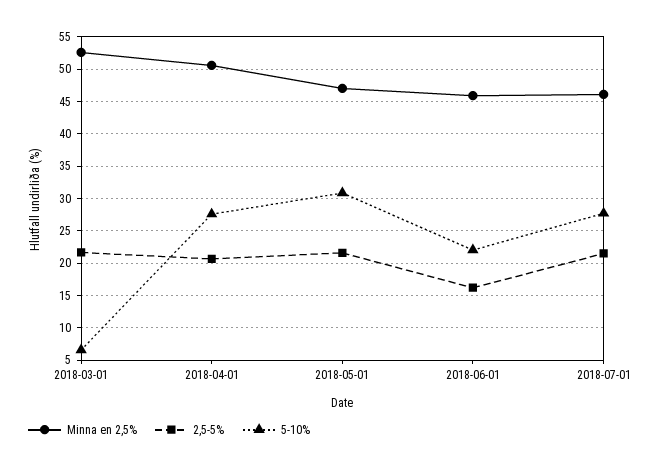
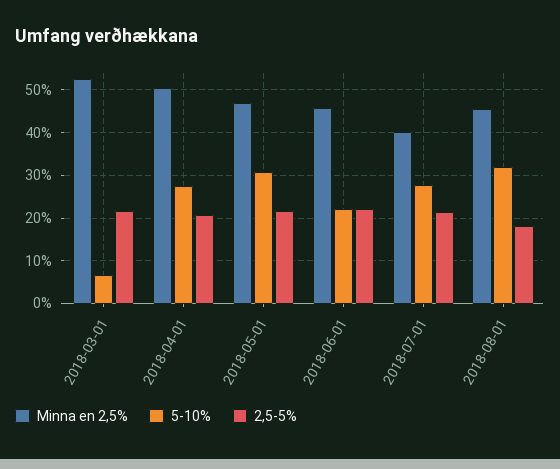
2,5-5%, 2018-06-01: 16 -> 22
Minna en 2,5%, 2018-07-01: 46 -> 40
Minna en 2,5%, 2018-08-01: none -> 46
5-10%, 2018-08-01: none -> 32
2,5-5%, 2018-08-01: none -> 18

